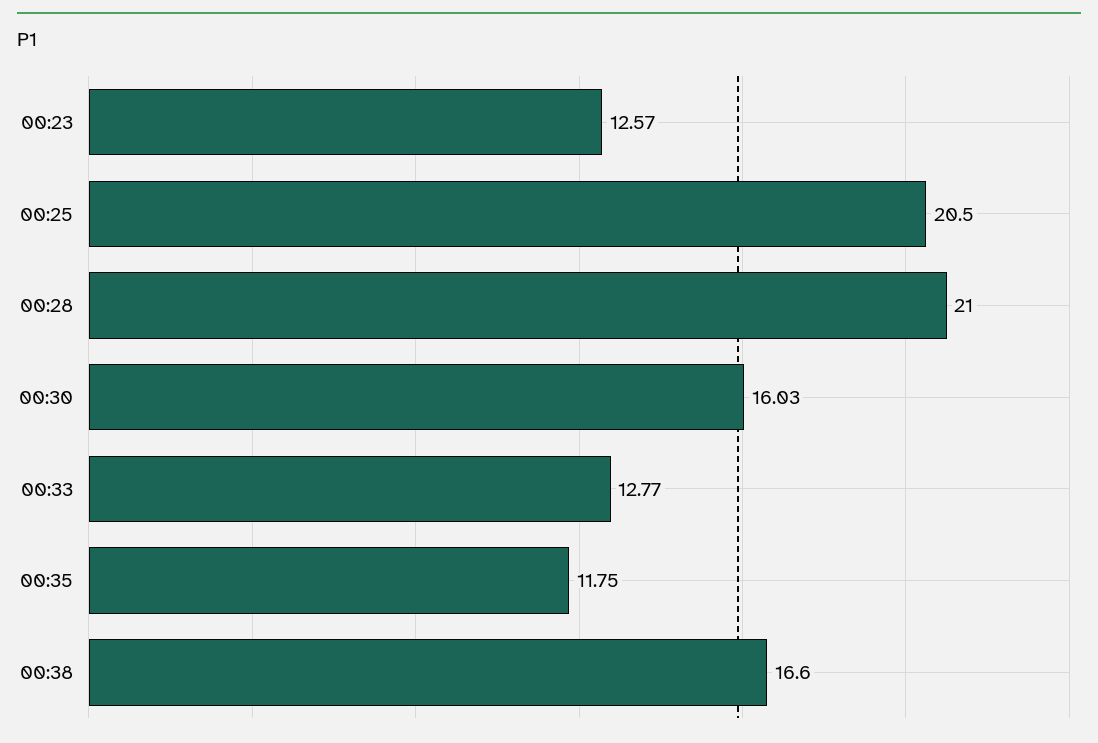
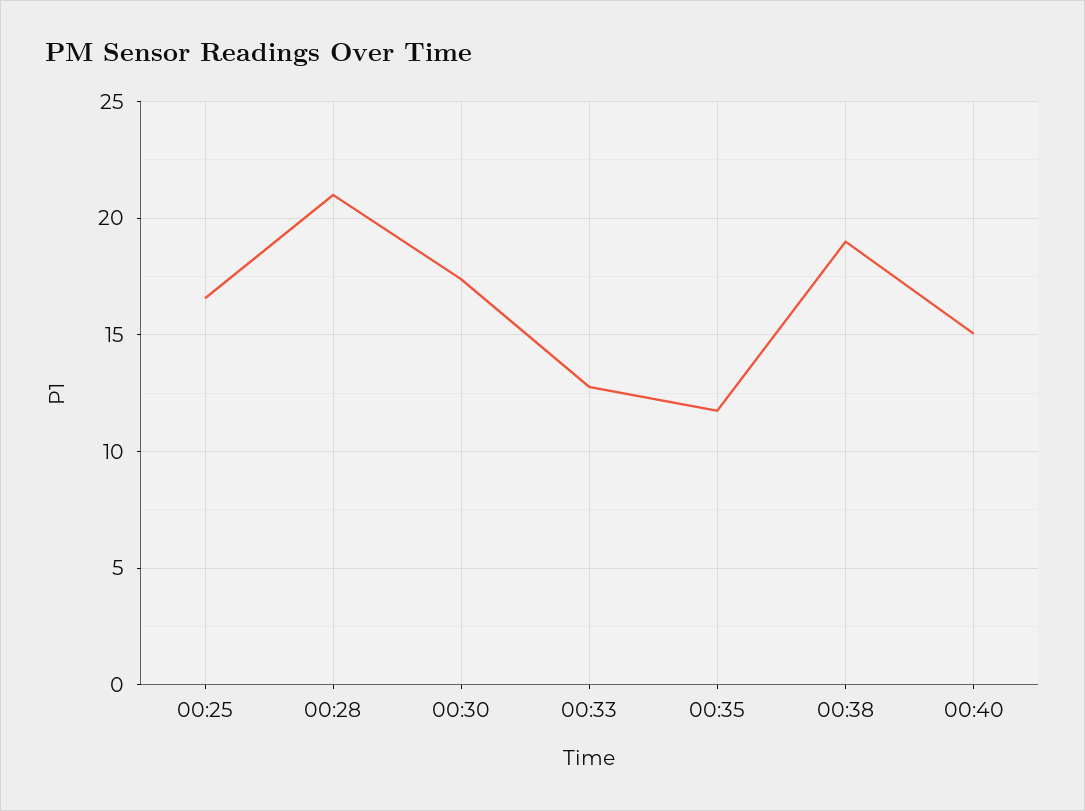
00:23: 12.57 -> none
00:25: 20.5 -> 16.5
00:30: 16.03 -> 17.5
00:38: 16.6 -> 19
00:40: none -> 15

